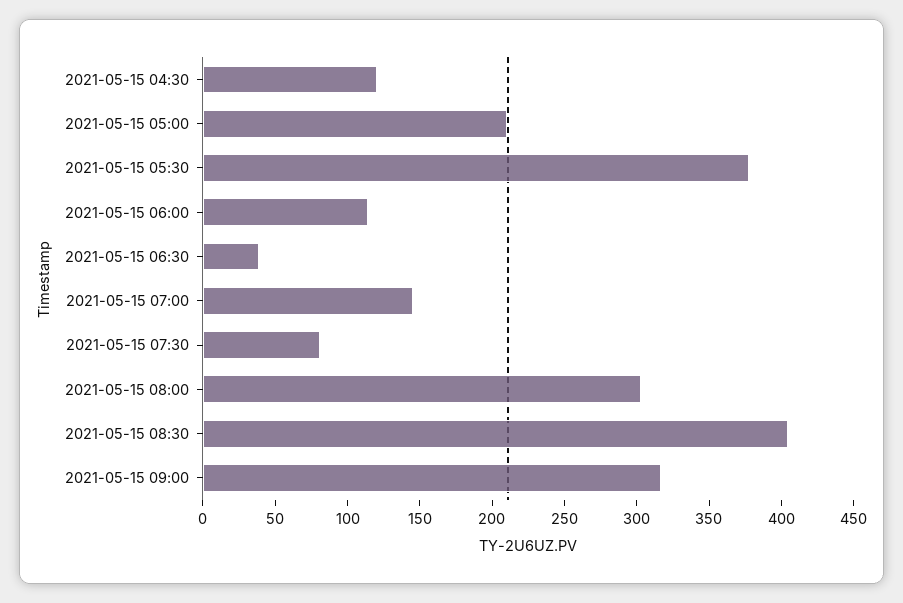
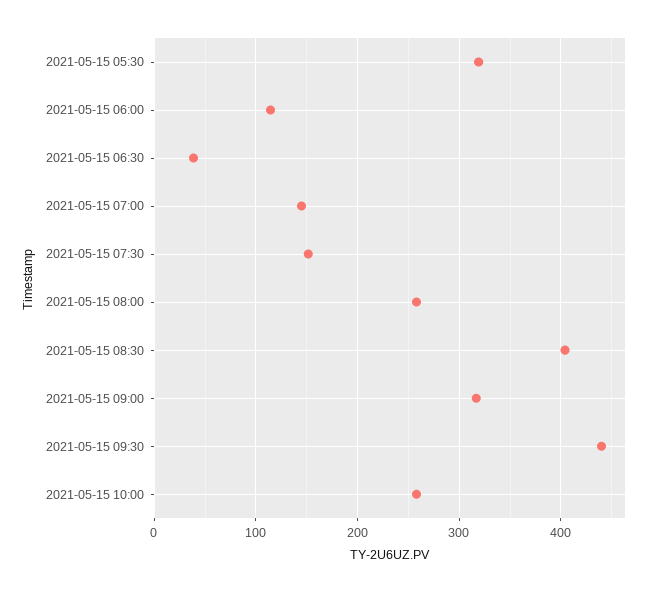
2021-05-15 04:30: 120 -> none
2021-05-15 05:00: 210 -> none
2021-05-15 05:30: 380 -> 320
2021-05-15 07:30: 80 -> 150
2021-05-15 08:00: 300 -> 260
2021-05-15 09:30: none -> 440
2021-05-15 10:00: none -> 260

